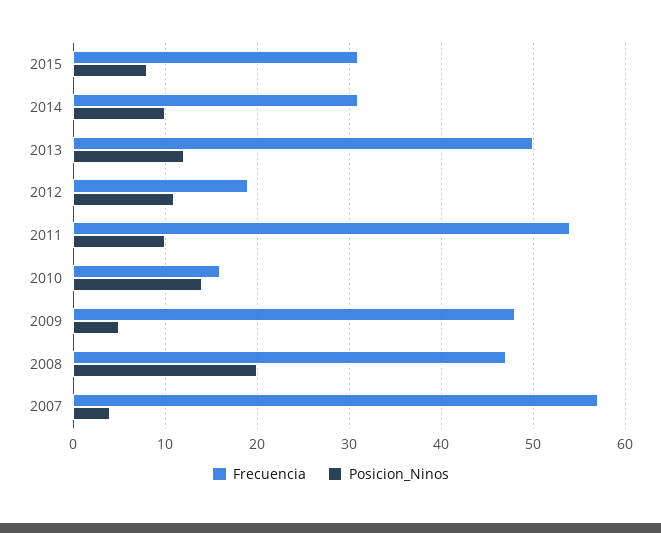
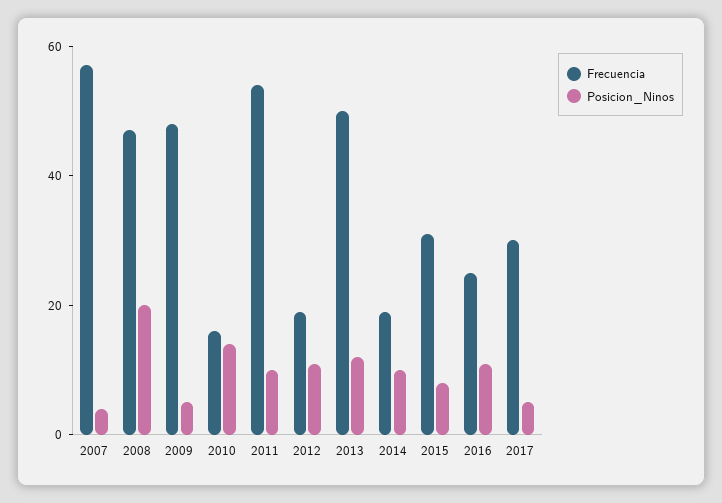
Frecuencia, 2014: 31 -> 20
Frecuencia, 2016: none -> 25
Posicion_Ninos, 2016: none -> 10
Frecuencia, 2017: none -> 30
Posicion_Ninos, 2017: none -> 5

